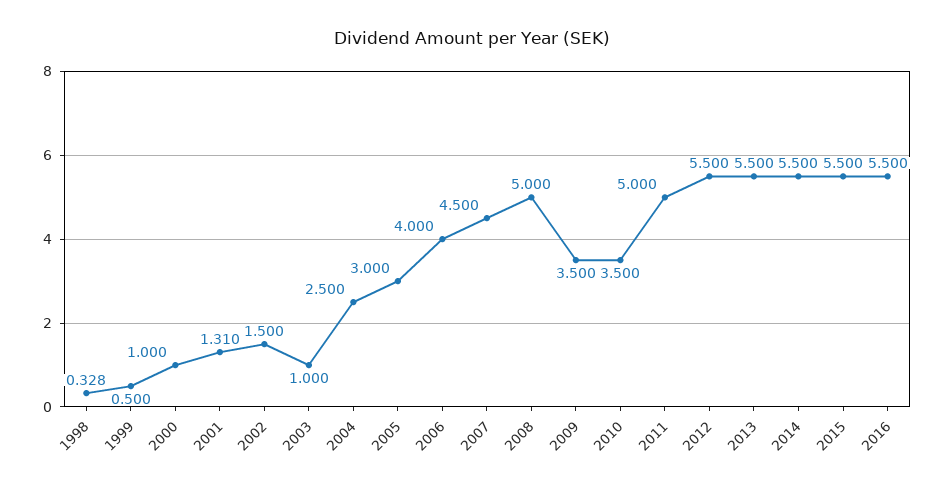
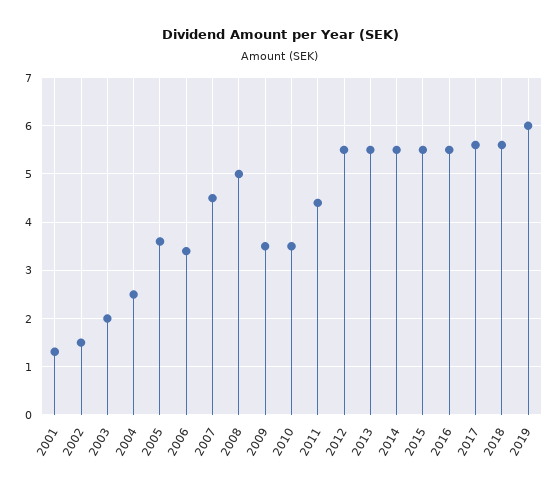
1998: 0.328 -> none
1999: 0.5 -> none
2000: 1 -> none
2003: 1 -> 2
2005: 3 -> 3.6
2006: 4 -> 3.4
2011: 5 -> 4.4
2017: none -> 5.6
2018: none -> 5.6
2019: none -> 6

